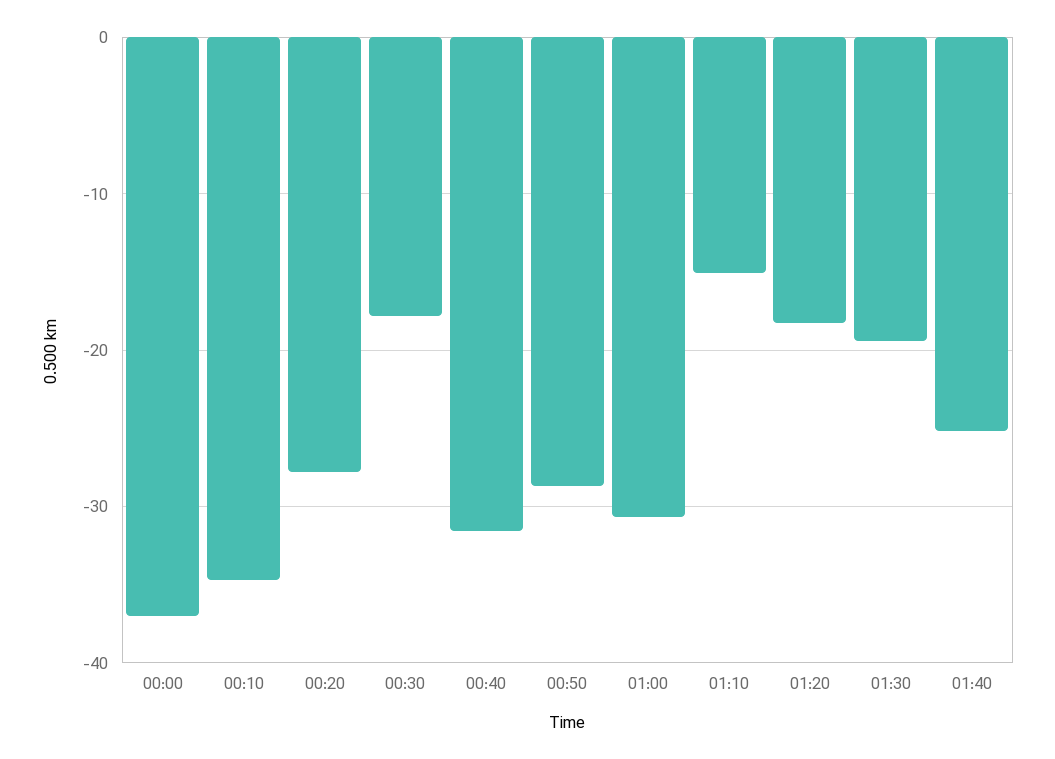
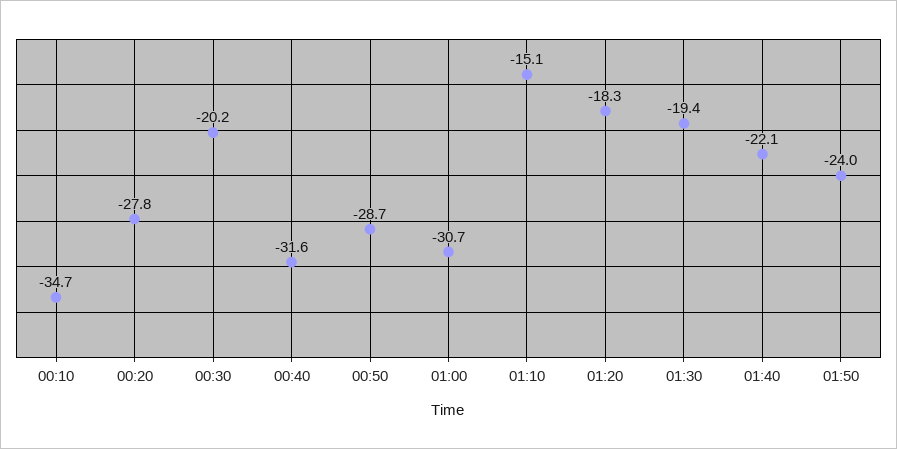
00:00: -37 -> none
00:30: -18 -> -20.2
01:40: -25 -> -22.1
01:50: none -> -24

